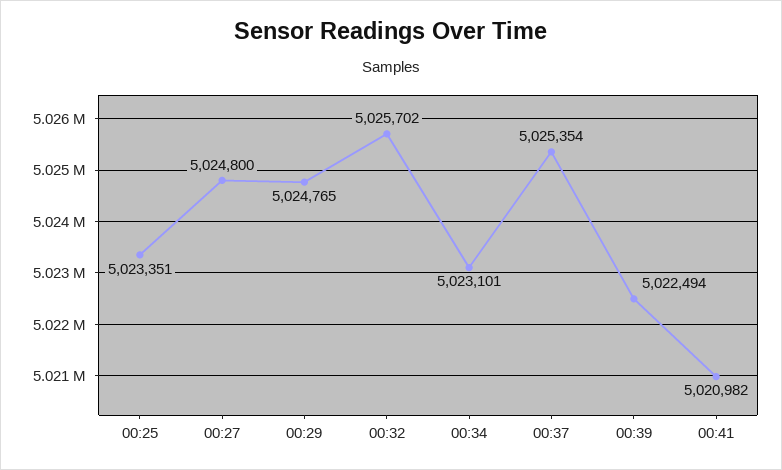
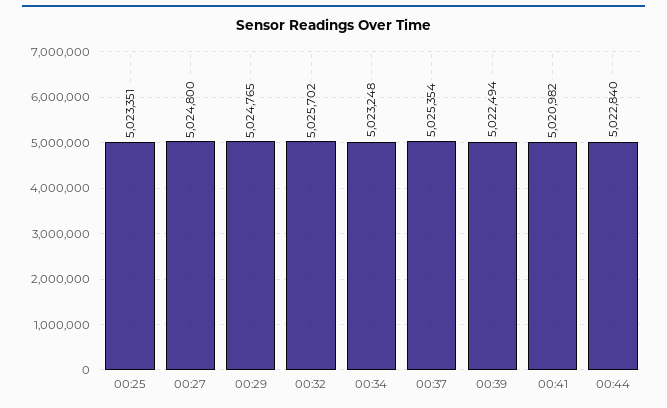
00:34: 5023101 -> 5023248
00:44: none -> 5022840

